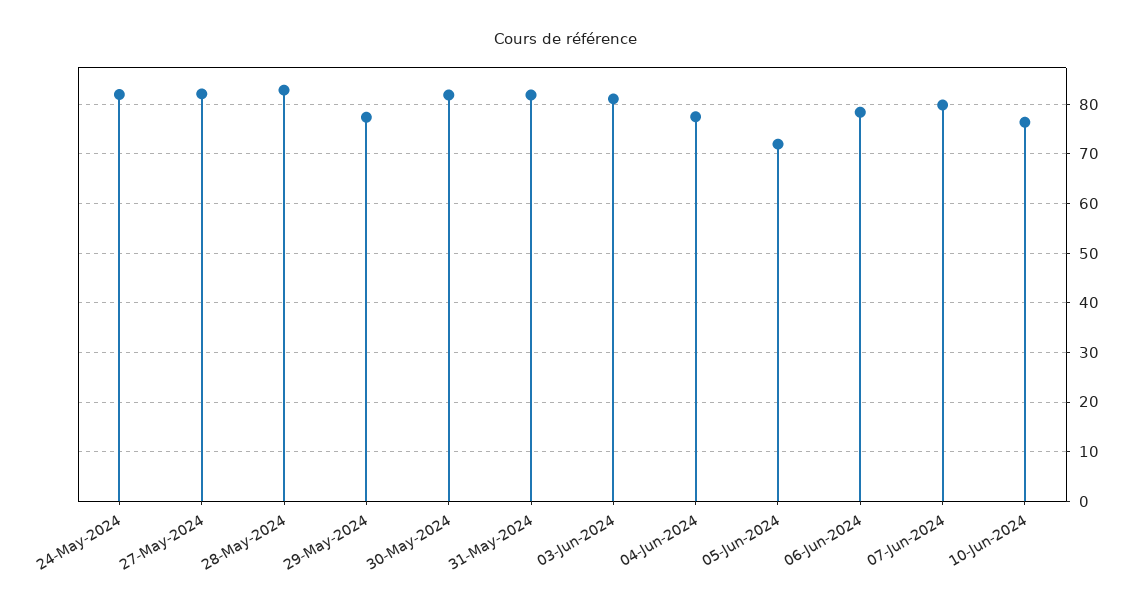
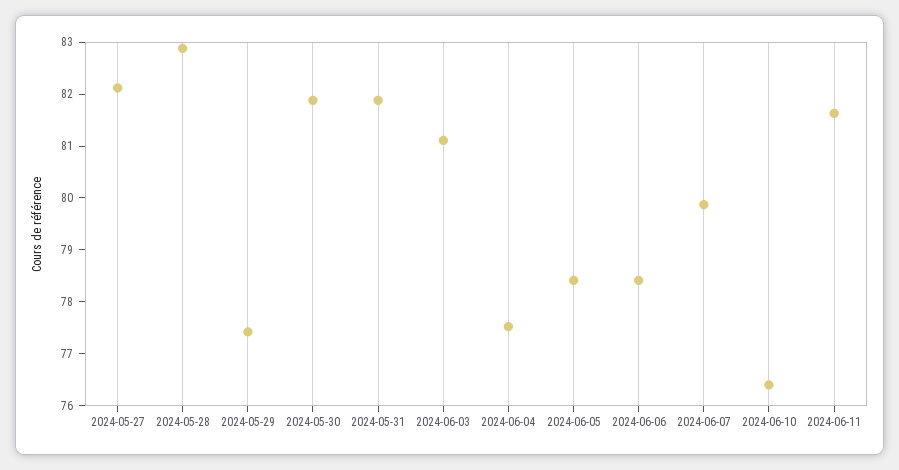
24-May-2024: 82 -> none
05-Jun-2024: 72 -> 78.4
2024-06-11: none -> 81.6

